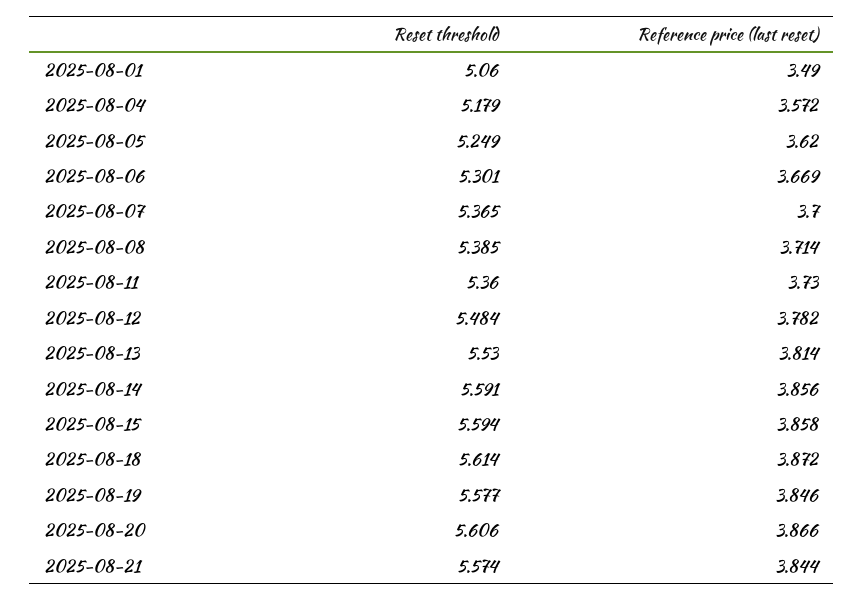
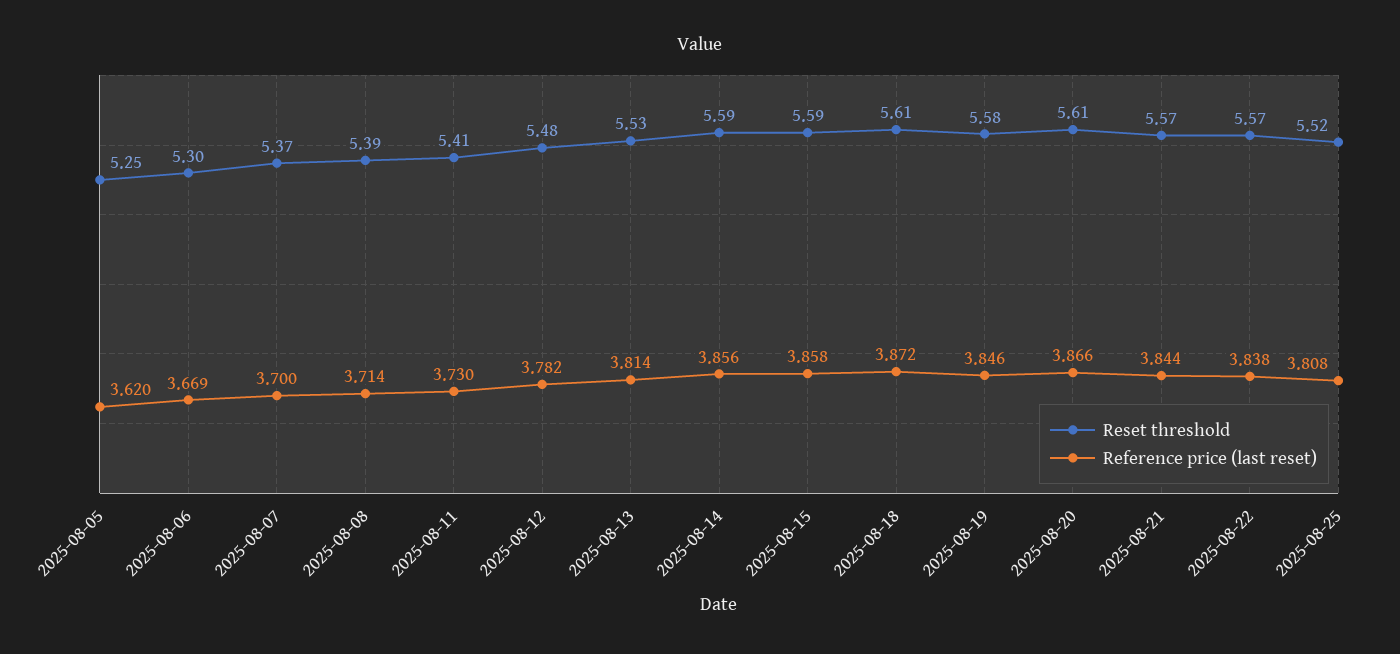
Reset threshold, 2025-08-01: 5.06 -> none
Reference price (last reset), 2025-08-01: 3.49 -> none
Reset threshold, 2025-08-04: 5.179 -> none
Reference price (last reset), 2025-08-04: 3.572 -> none
Reset threshold, 2025-08-11: 5.36 -> 5.41
Reset threshold, 2025-08-22: none -> 5.57
Reference price (last reset), 2025-08-22: none -> 3.838
Reset threshold, 2025-08-25: none -> 5.52
Reference price (last reset), 2025-08-25: none -> 3.808

